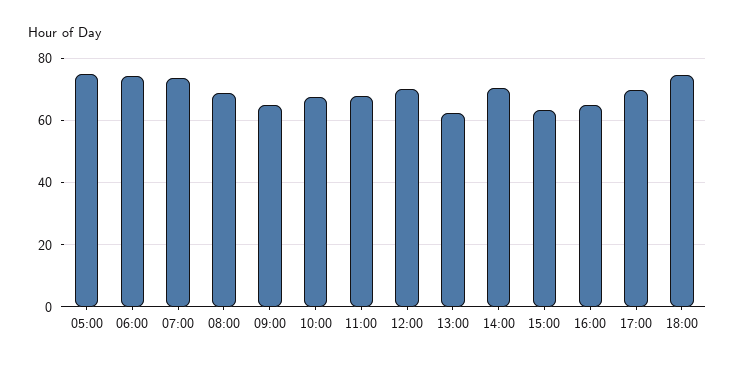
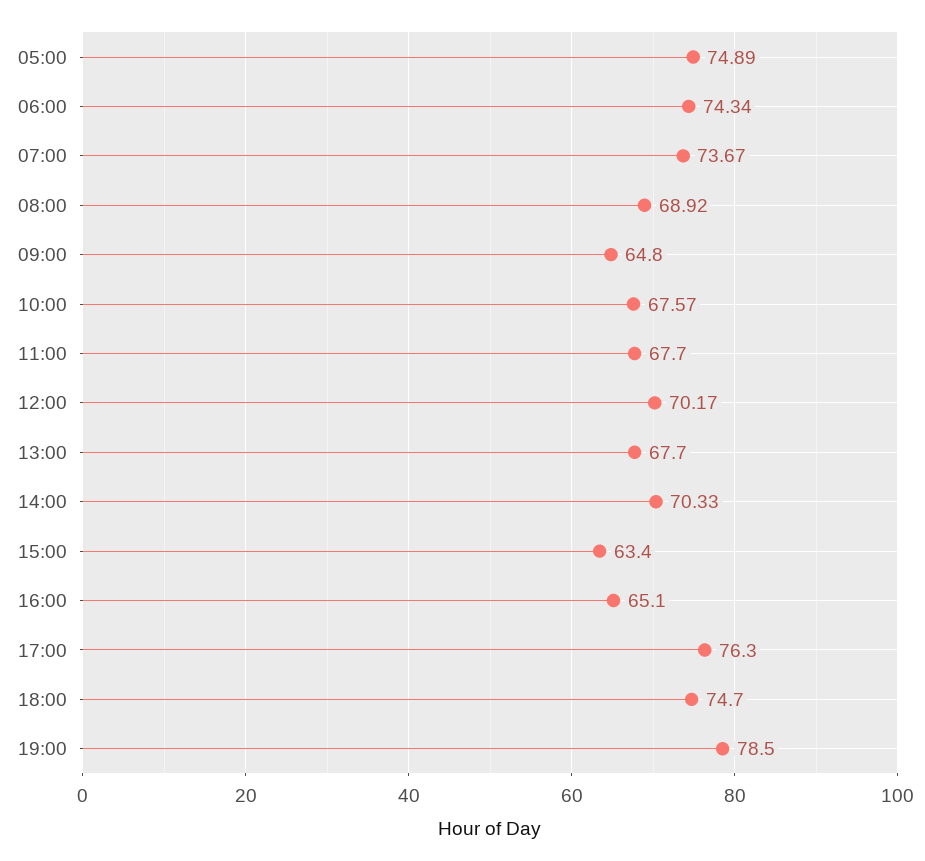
13:00: 62 -> 67.7
17:00: 70 -> 76.3
19:00: none -> 78.5

